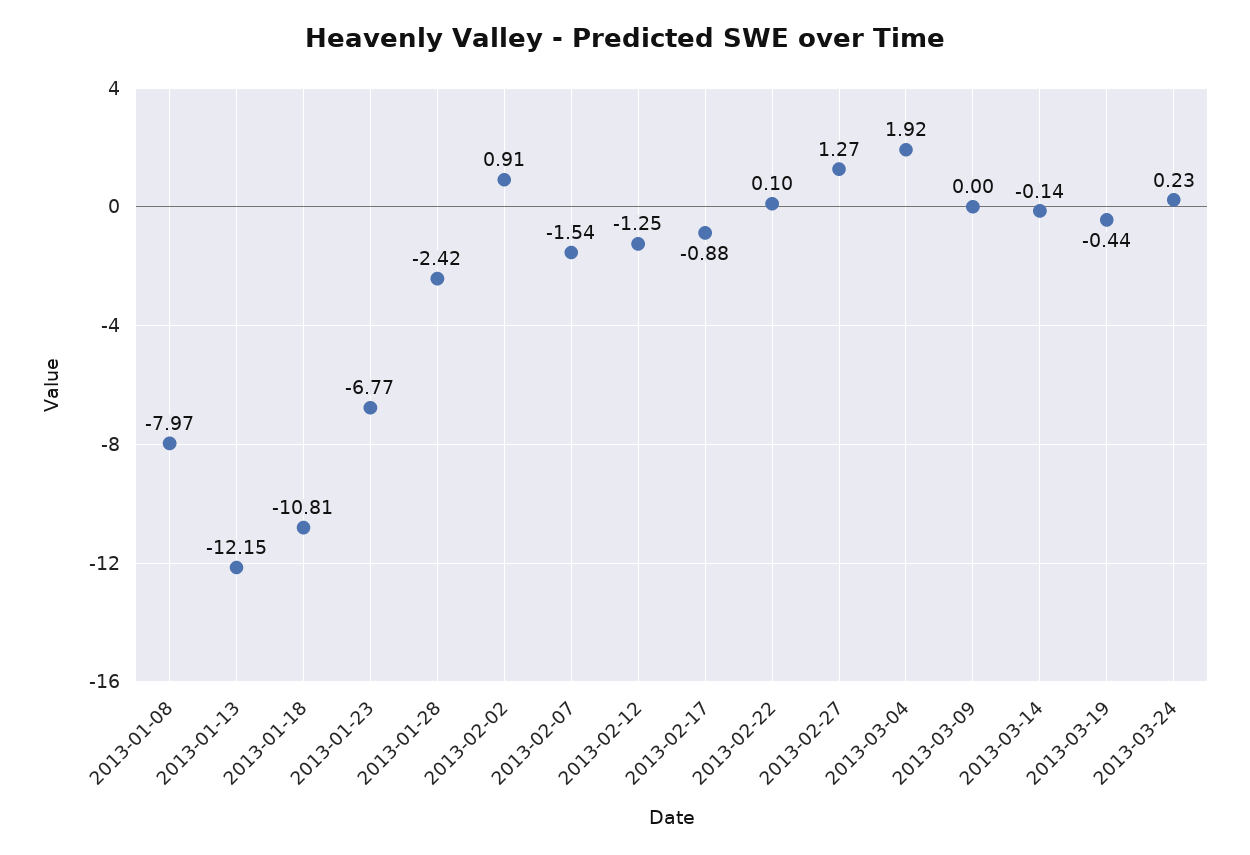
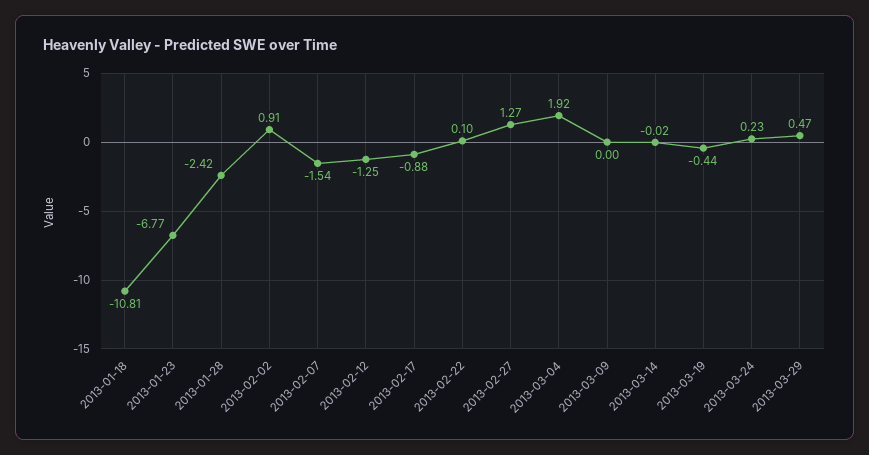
2013-01-08: -7.97 -> none
2013-01-13: -12.15 -> none
2013-03-14: -0.14 -> -0.02
2013-03-29: none -> 0.47

